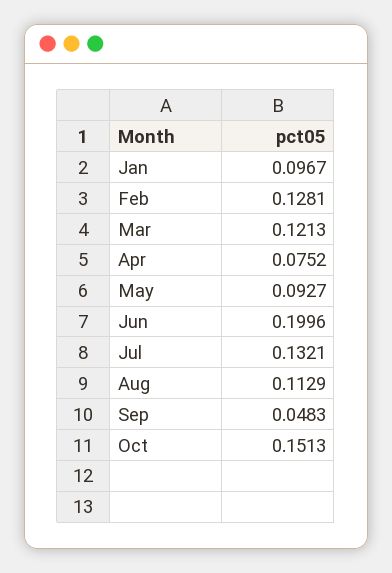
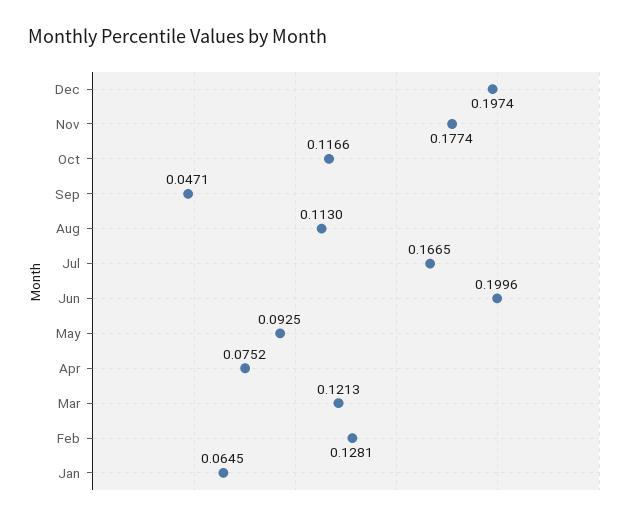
Jan: 0.0967 -> 0.0645
May: 0.0927 -> 0.0925
Jul: 0.1321 -> 0.1665
Aug: 0.1129 -> 0.113
Sep: 0.0483 -> 0.0471
Oct: 0.1513 -> 0.1166
Dec: none -> 0.1974
Nov: none -> 0.1774

